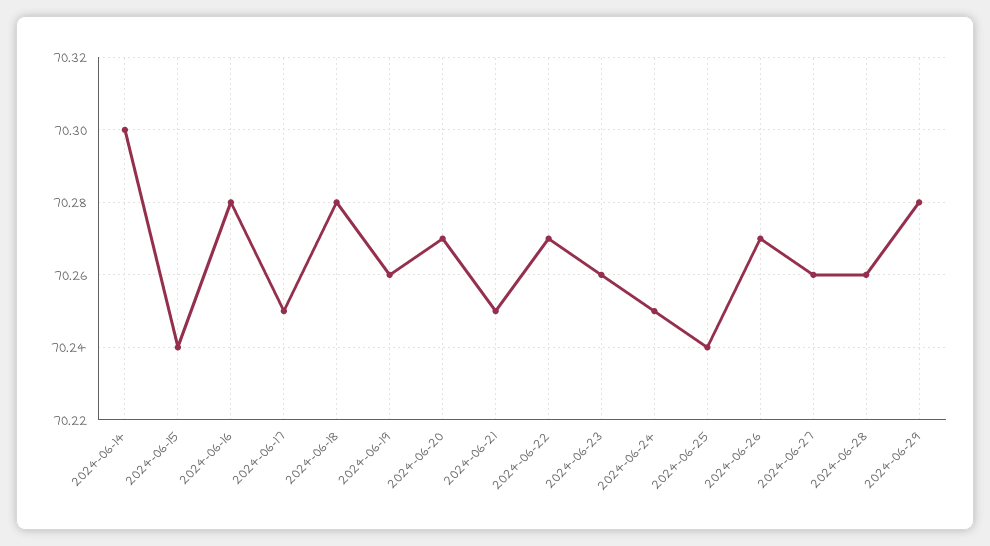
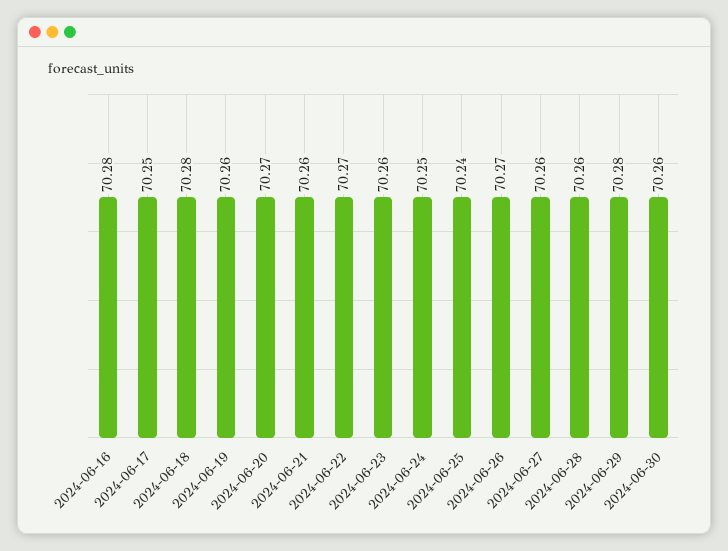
2024-06-14: 70.3 -> none
2024-06-15: 70.24 -> none
2024-06-21: 70.25 -> 70.26
2024-06-30: none -> 70.26

